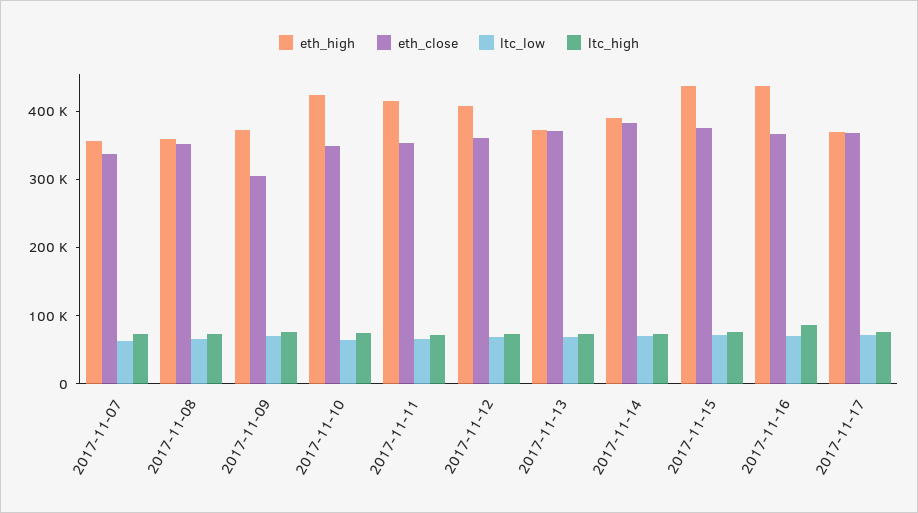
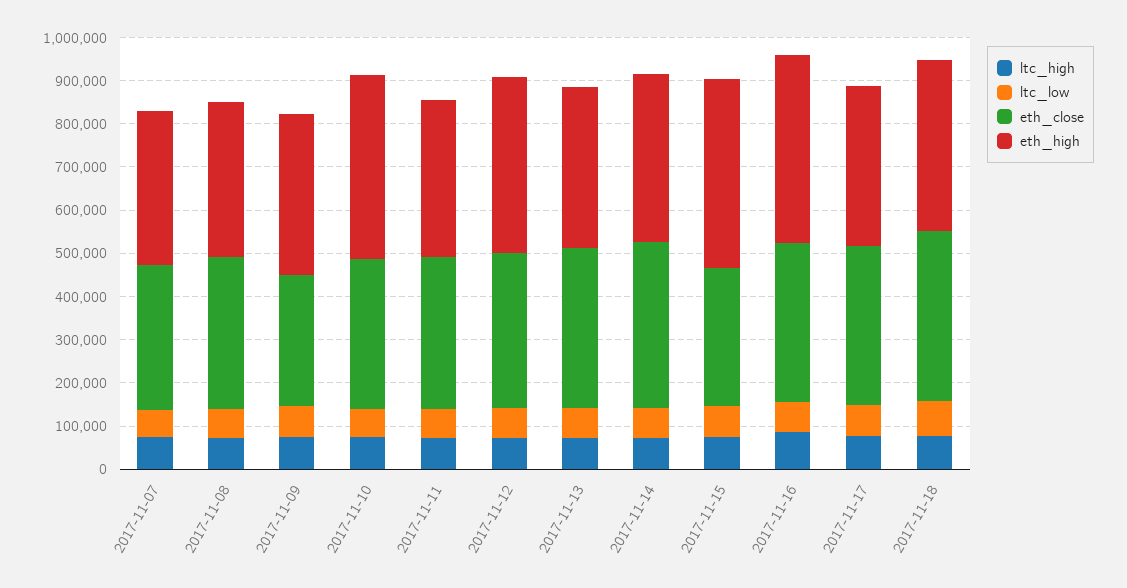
eth_high, 2017-11-11: 420000 -> 360000
eth_close, 2017-11-15: 380000 -> 320000
ltc_high, 2017-11-18: none -> 80000
ltc_low, 2017-11-18: none -> 80000
eth_close, 2017-11-18: none -> 400000
eth_high, 2017-11-18: none -> 400000

